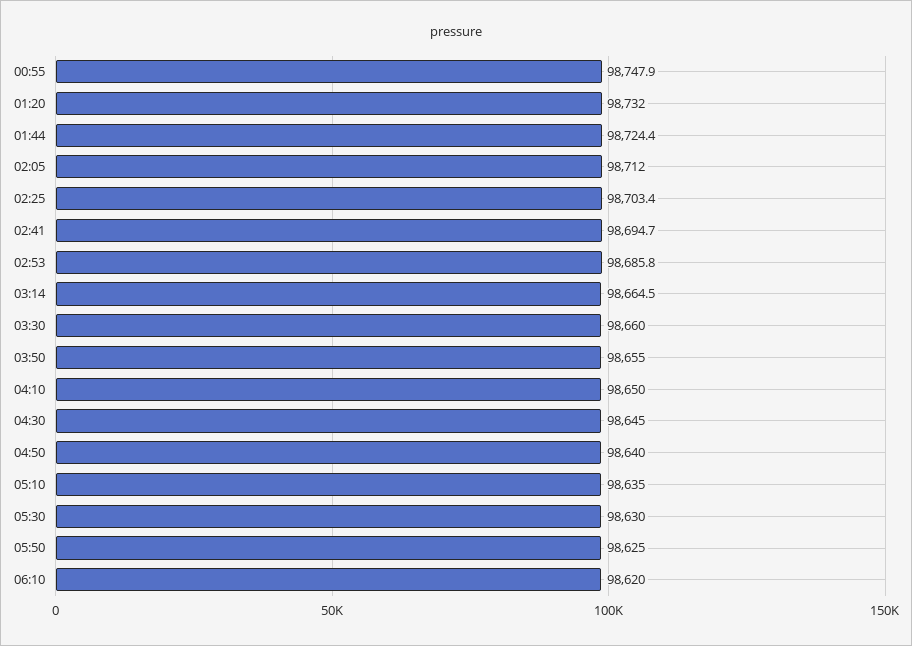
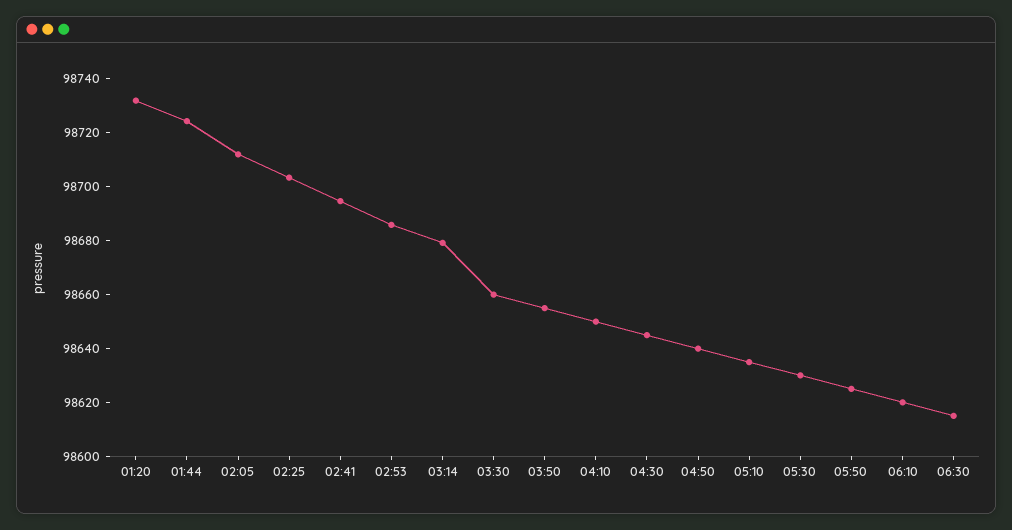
00:55: 98747.9 -> none
03:14: 98664.5 -> 98680
06:30: none -> 98615

